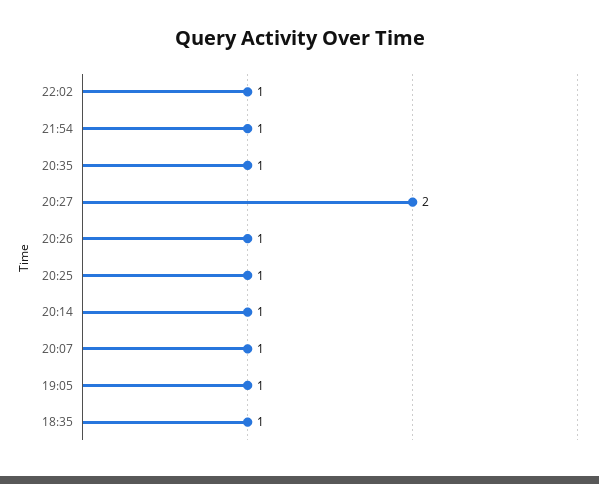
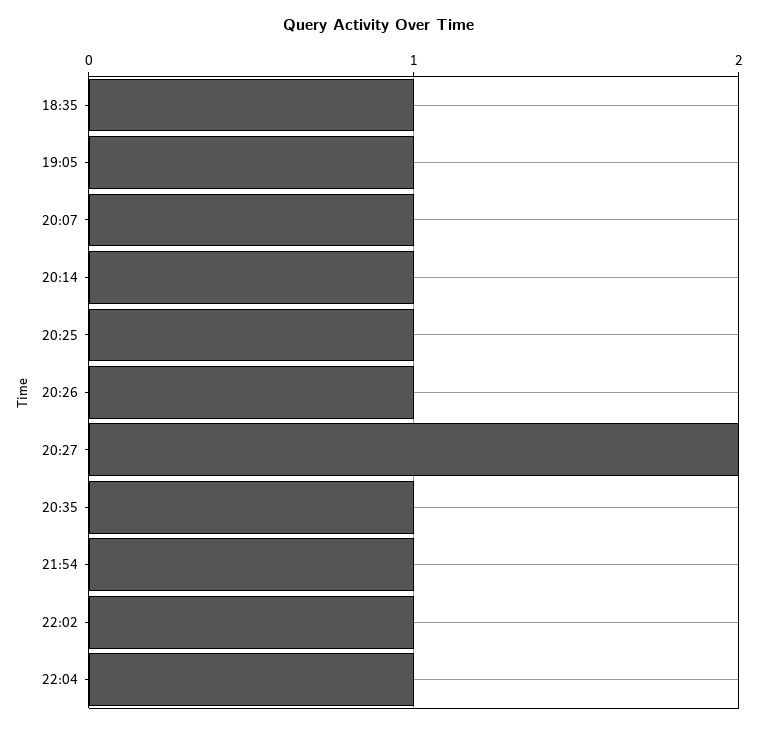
22:04: none -> 1

